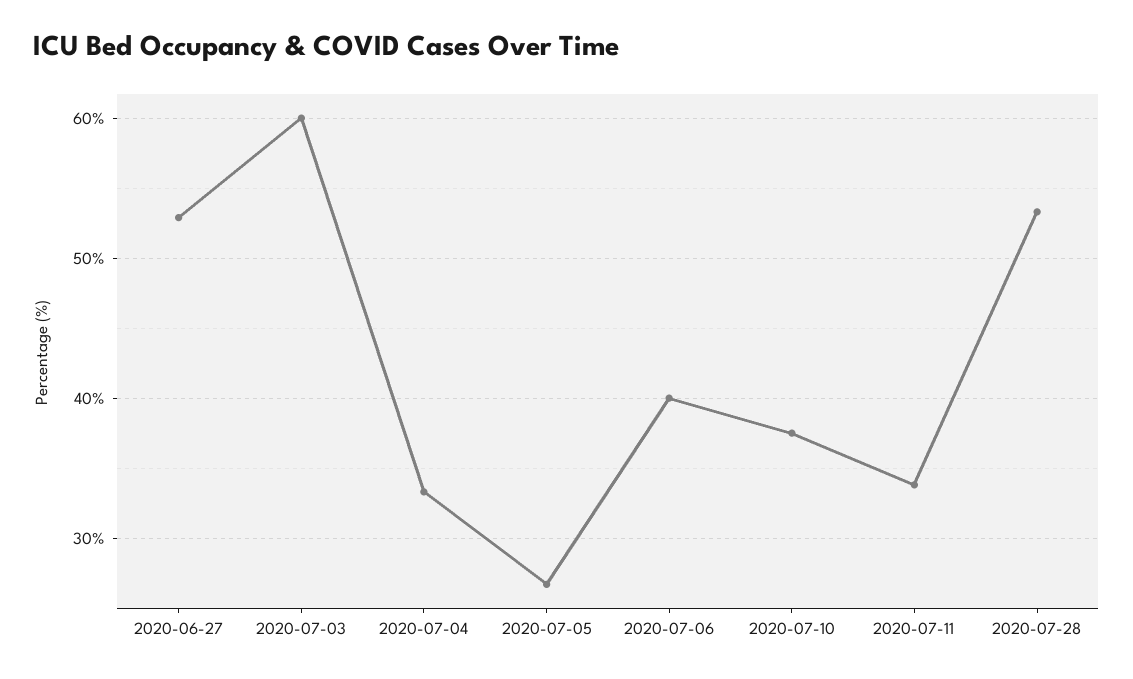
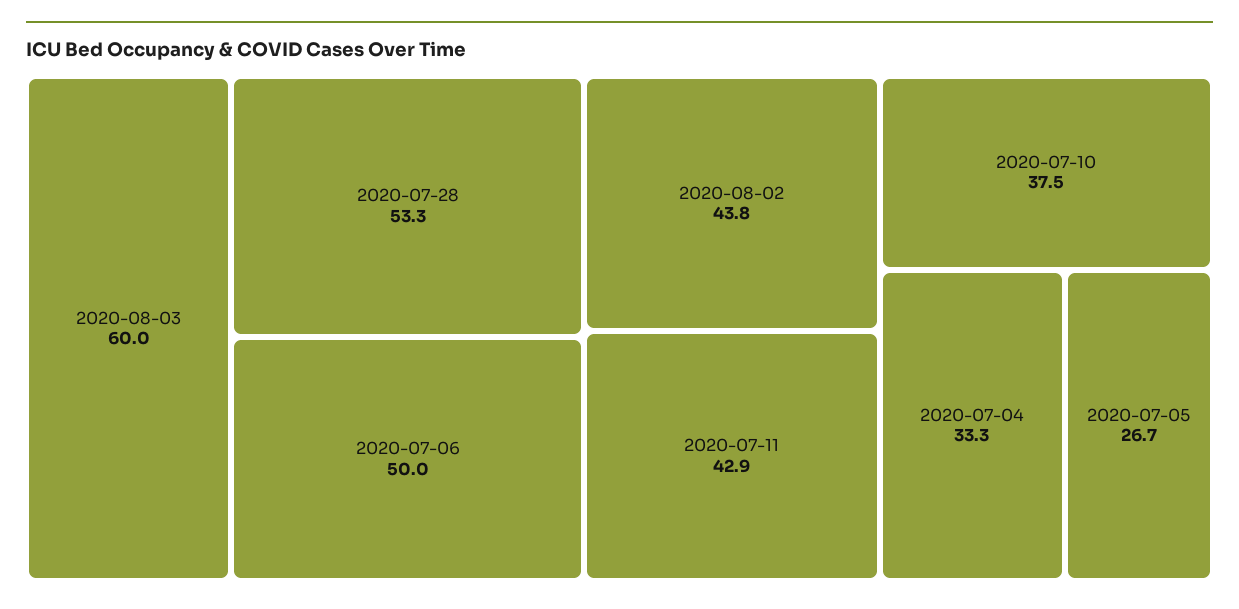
2020-06-27: 53 -> none
2020-07-03: 60 -> none
2020-07-06: 40 -> 50
2020-07-11: 34 -> 42.9
2020-08-03: none -> 60
2020-08-02: none -> 43.8

